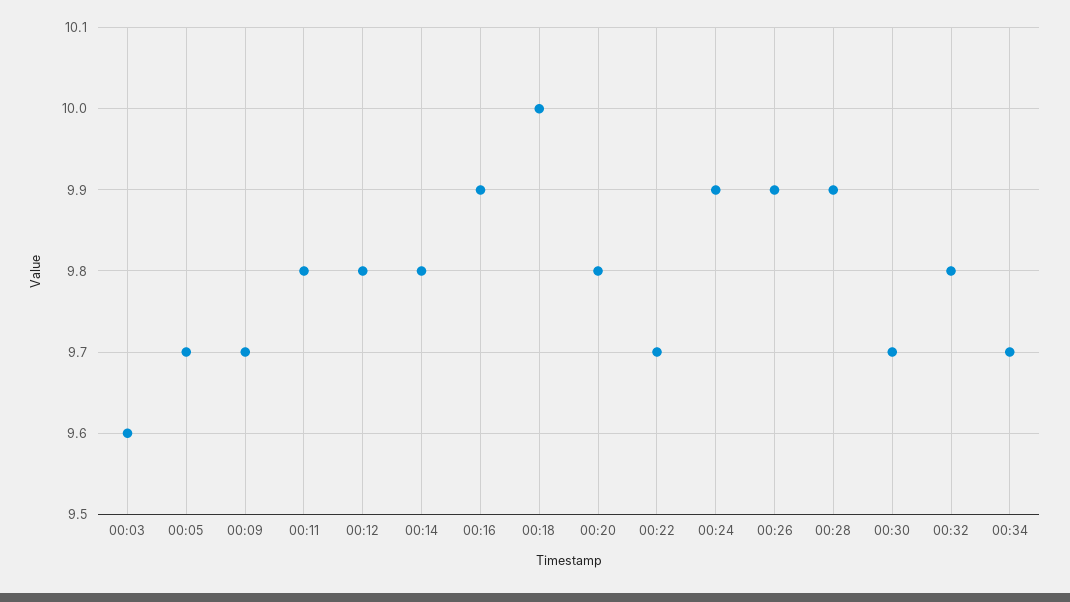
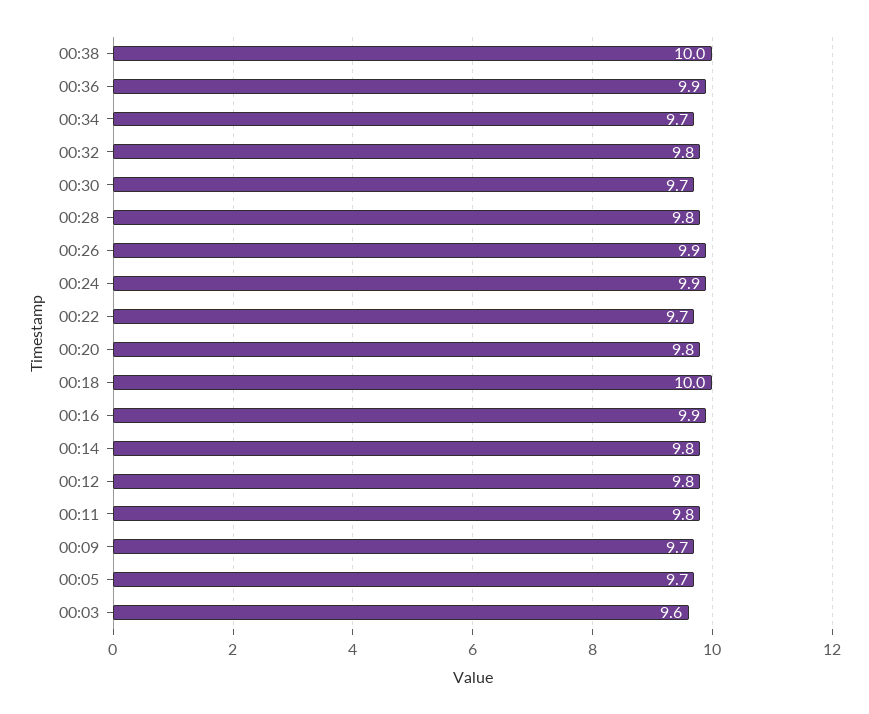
00:28: 9.9 -> 9.8
00:38: none -> 10
00:36: none -> 9.9

